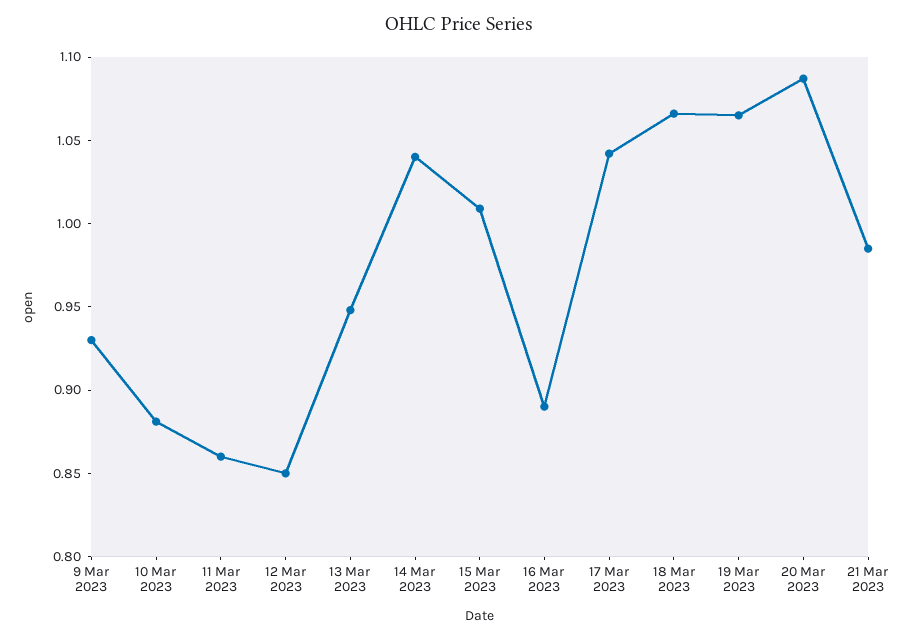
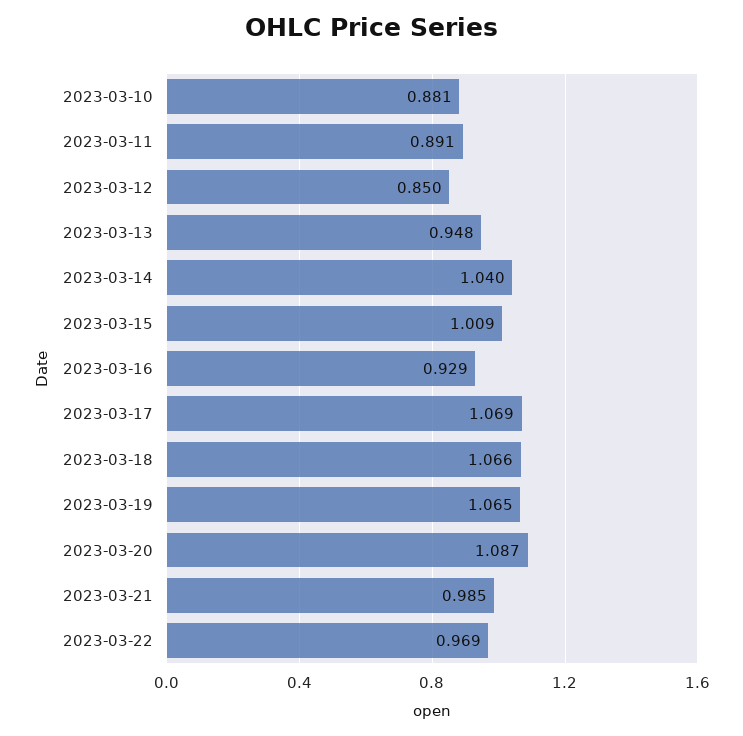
9 Mar 2023: 0.93 -> none
11 Mar 2023: 0.86 -> 0.891
16 Mar 2023: 0.89 -> 0.929
17 Mar 2023: 1.04 -> 1.069
2023-03-22: none -> 0.969

